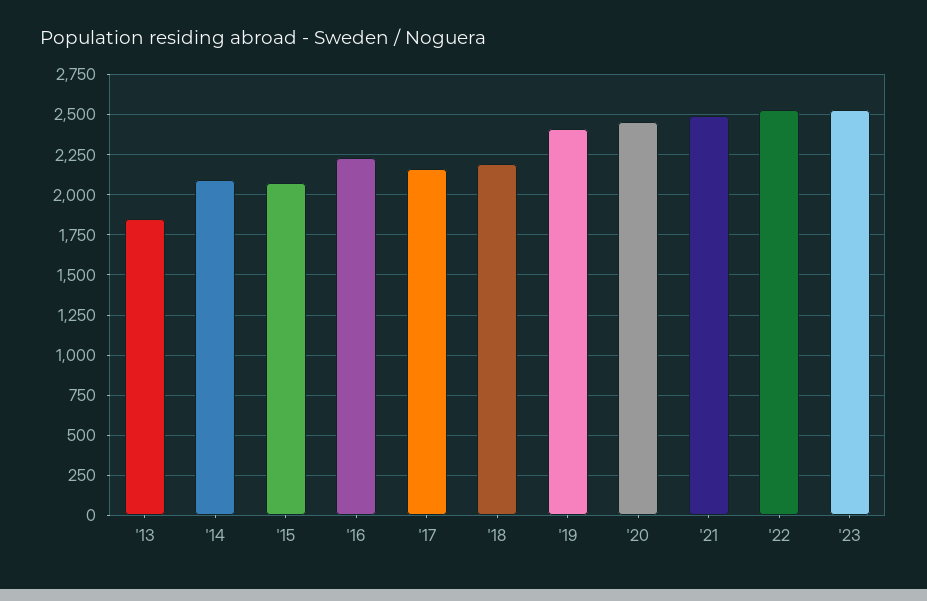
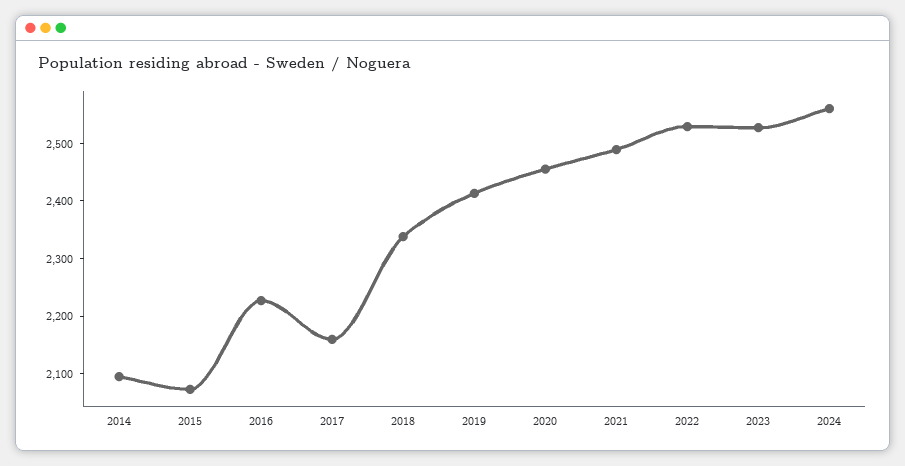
'13: 1850 -> none
'18: 2200 -> 2340
2024: none -> 2560

